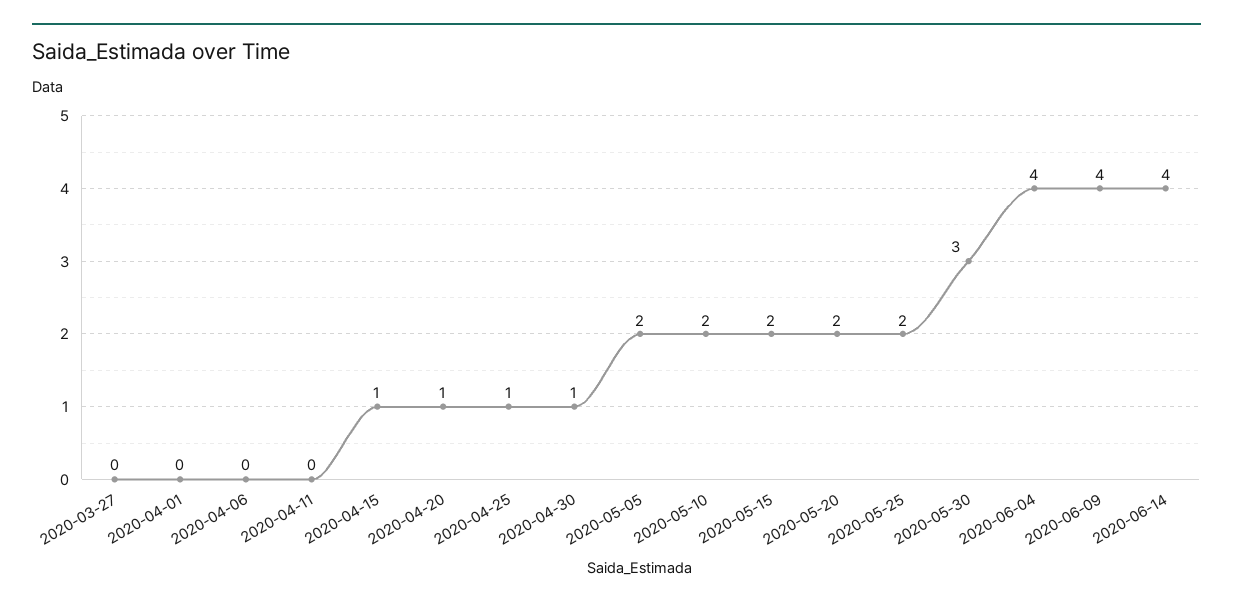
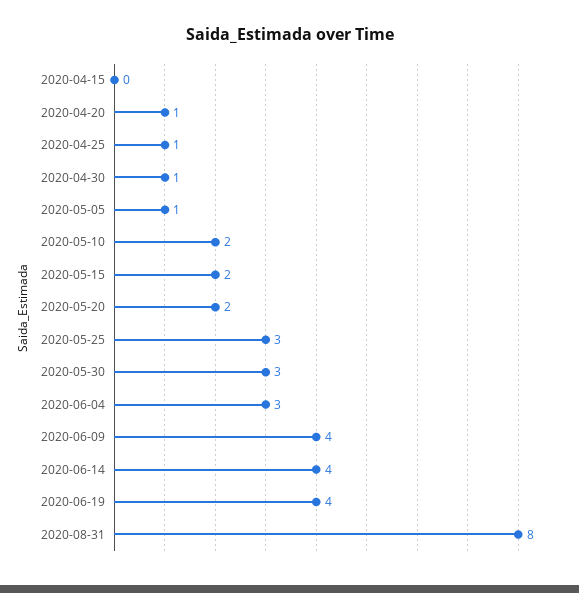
2020-03-27: 0 -> none
2020-04-01: 0 -> none
2020-04-06: 0 -> none
2020-04-11: 0 -> none
2020-04-15: 1 -> 0
2020-05-05: 2 -> 1
2020-05-25: 2 -> 3
2020-06-04: 4 -> 3
2020-06-19: none -> 4
2020-08-31: none -> 8

